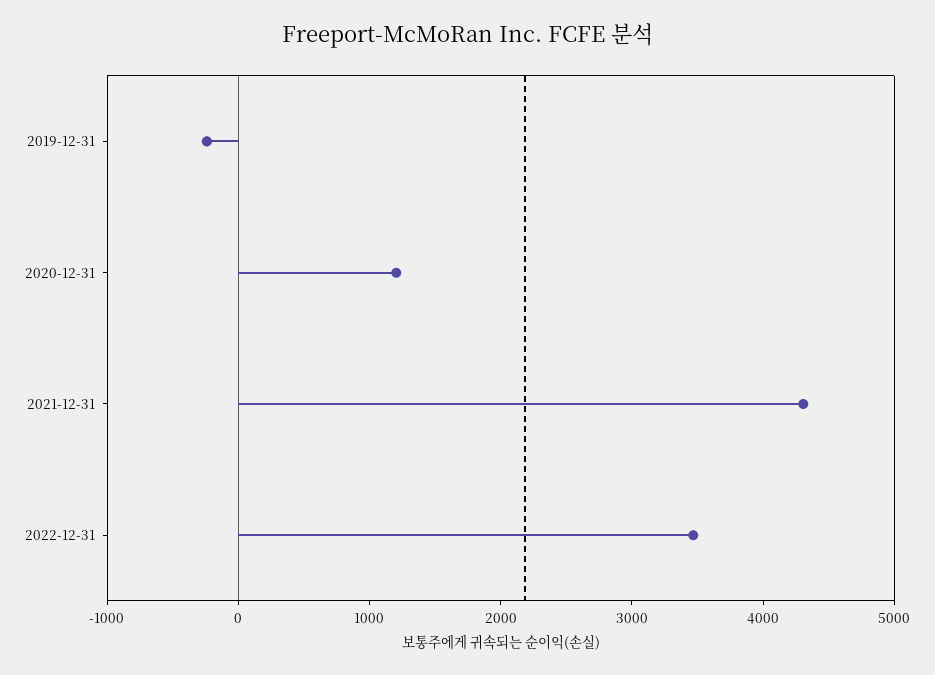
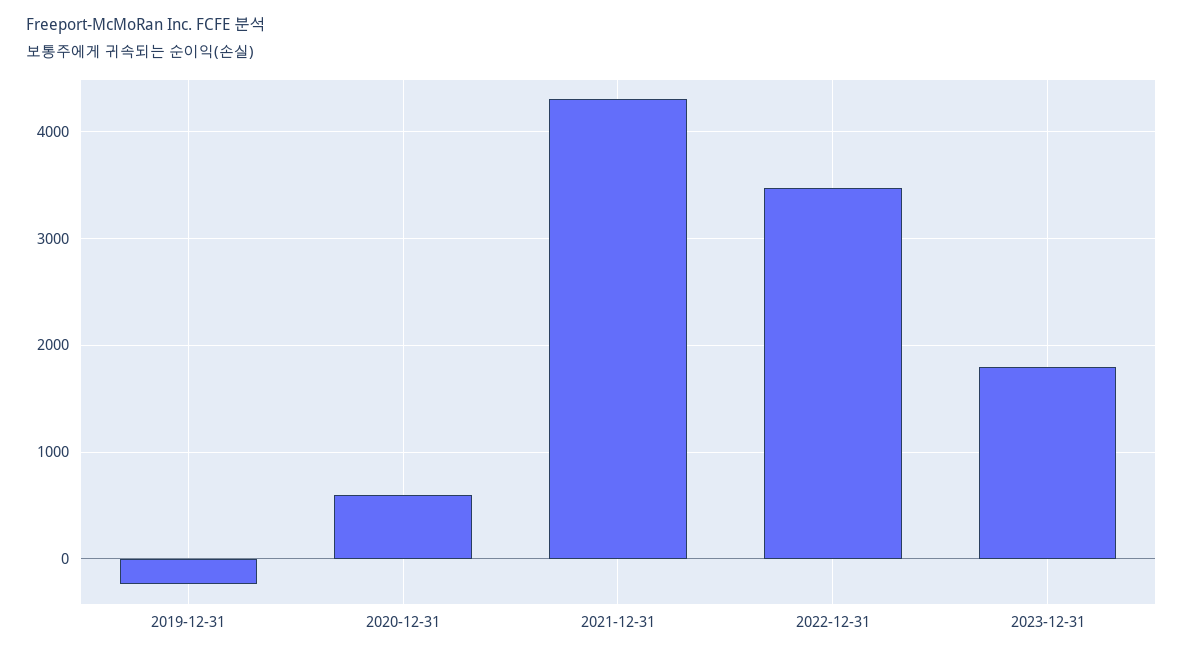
2020-12-31: 1200 -> 600
2023-12-31: none -> 1800

